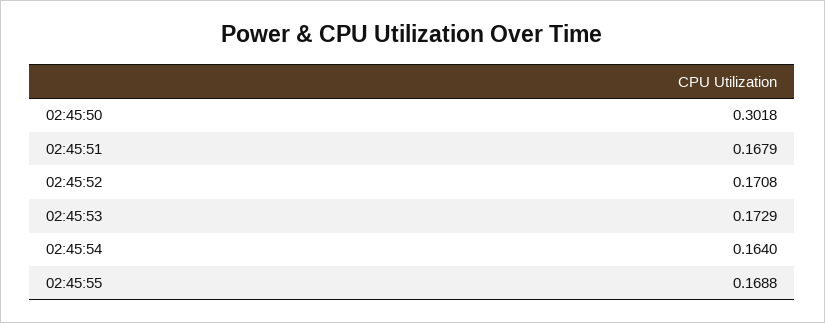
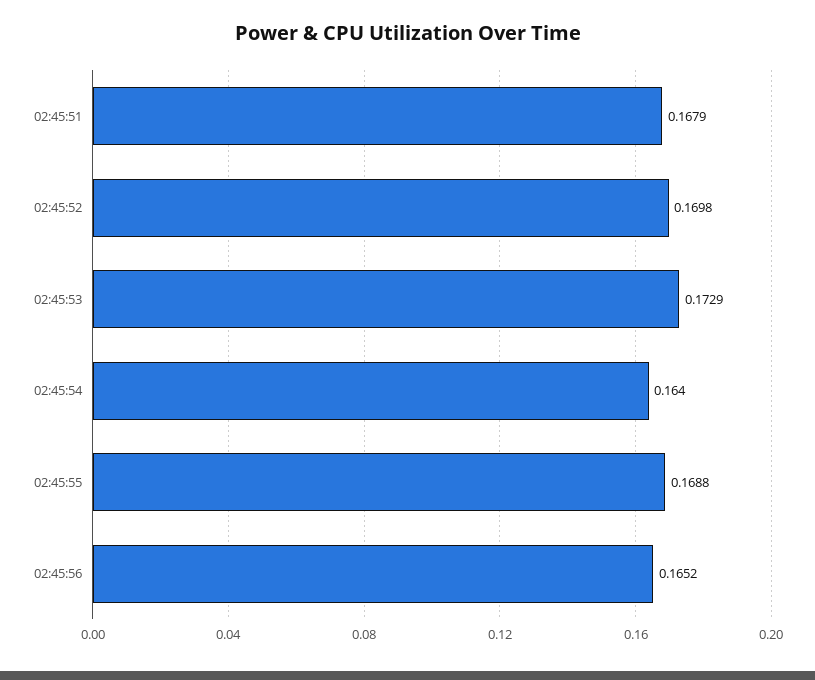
02:45:50: 0.3018 -> none
02:45:52: 0.1708 -> 0.1698
02:45:56: none -> 0.1652

